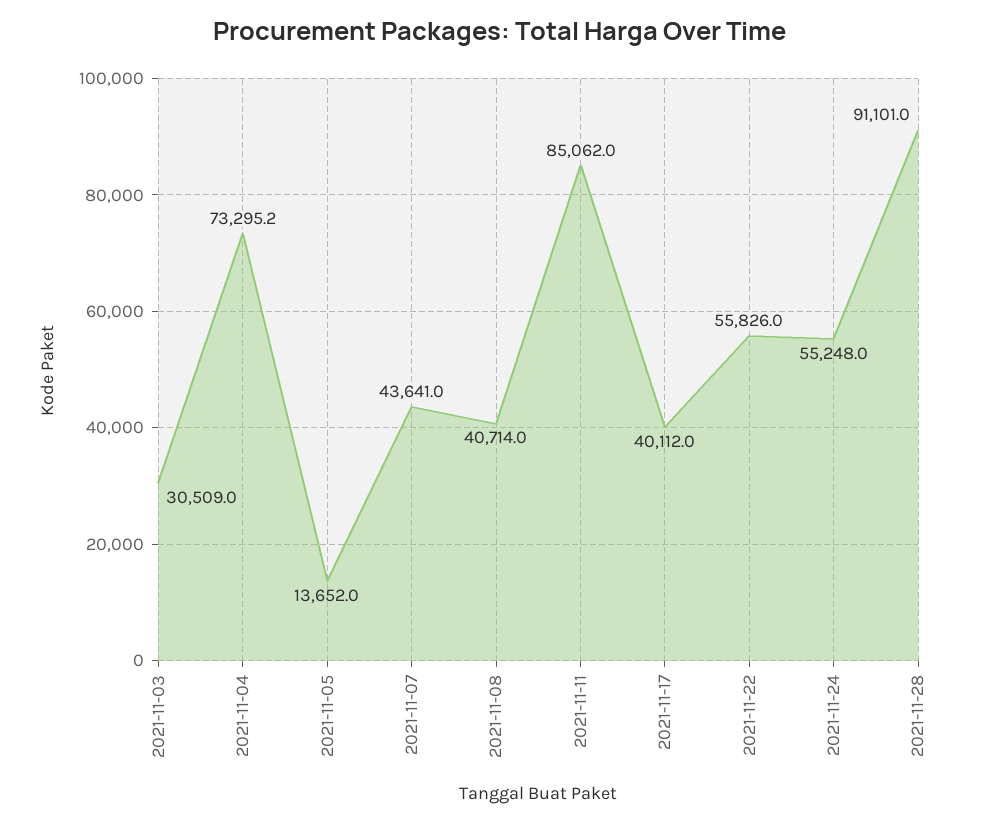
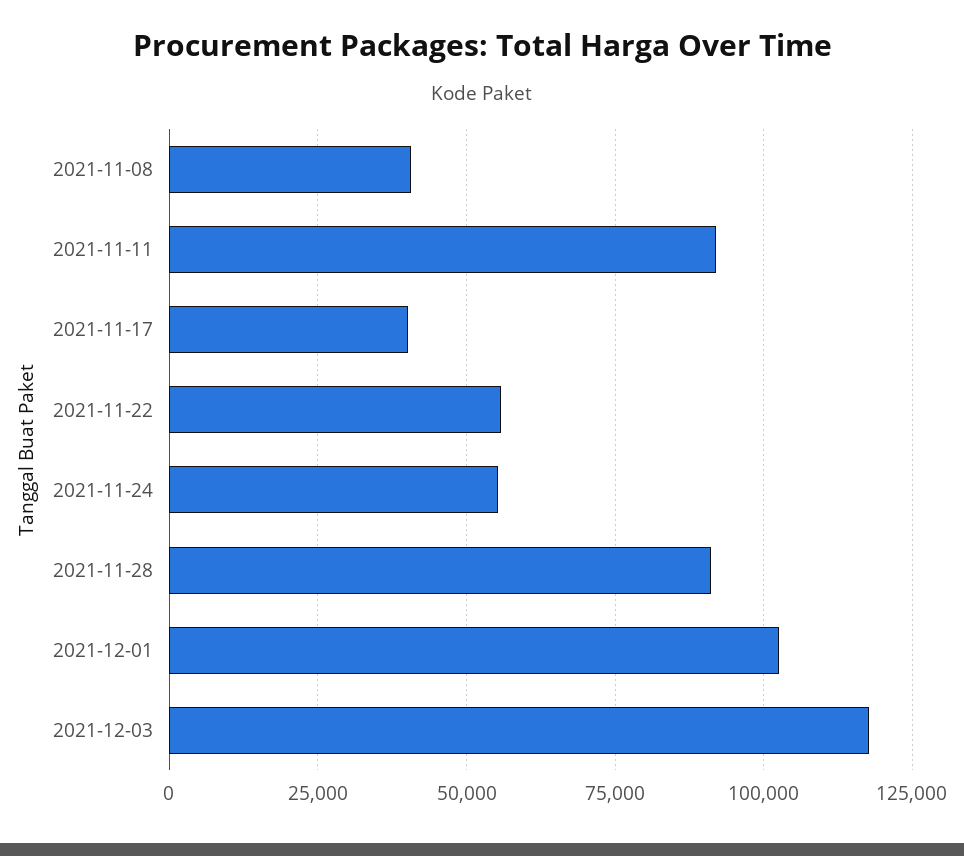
2021-11-03: 30509 -> none
2021-11-04: 73295.2 -> none
2021-11-05: 13652 -> none
2021-11-07: 43641 -> none
2021-11-11: 85062 -> 92500
2021-12-01: none -> 102500
2021-12-03: none -> 117500

